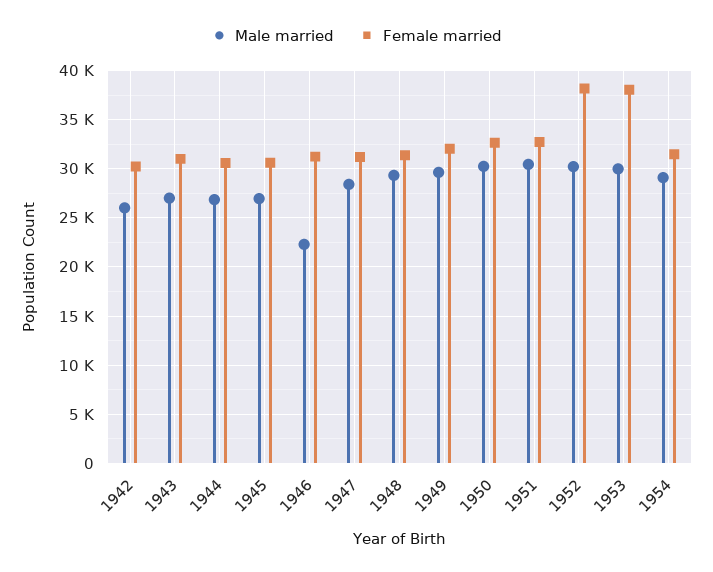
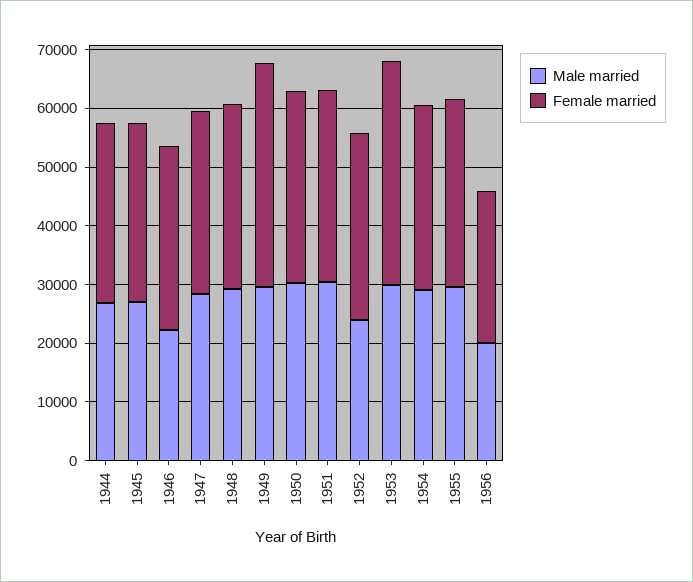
Male married, 1942: 26000 -> none
Female married, 1942: 30000 -> none
Male married, 1943: 27000 -> none
Female married, 1943: 31000 -> none
Female married, 1949: 32000 -> 38000
Male married, 1952: 30000 -> 24000
Female married, 1952: 38000 -> 32000
Male married, 1955: none -> 30000
Female married, 1955: none -> 32000
Male married, 1956: none -> 20000
Female married, 1956: none -> 26000

